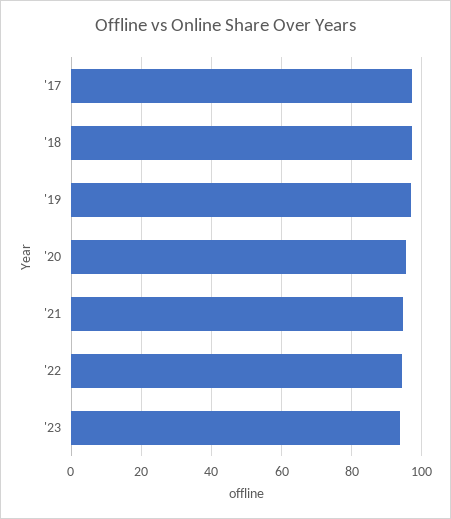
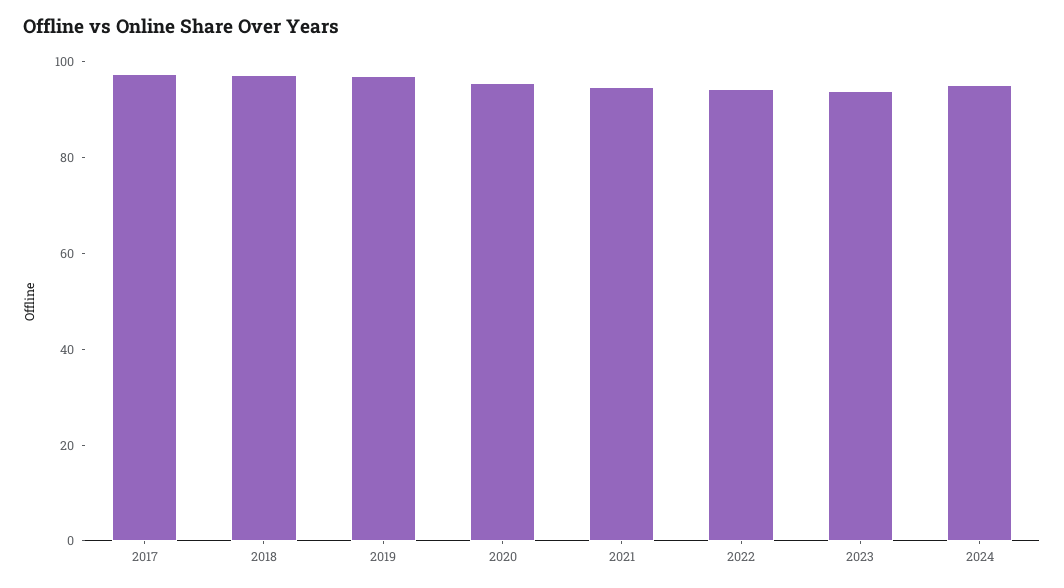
2024: none -> 95

